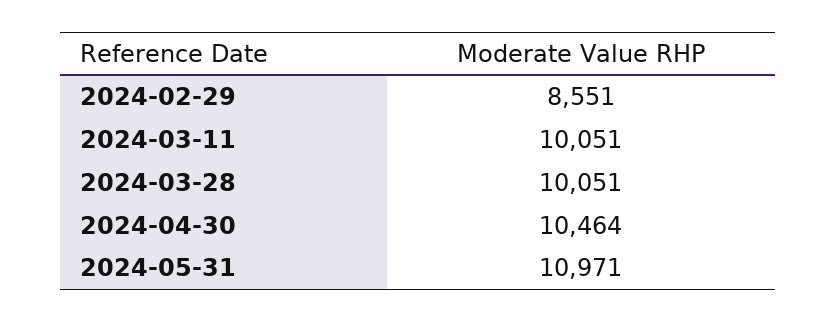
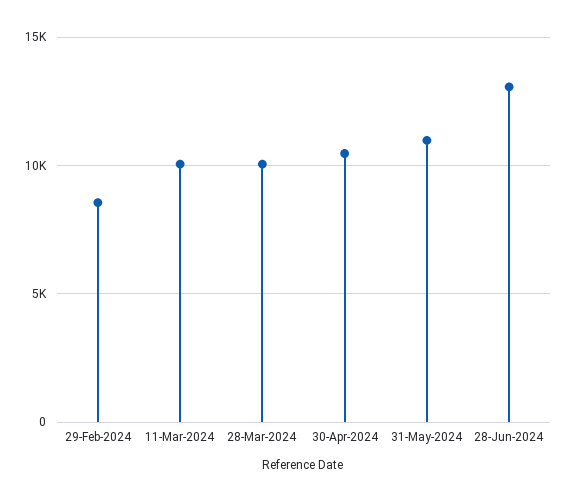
28-Jun-2024: none -> 13000

